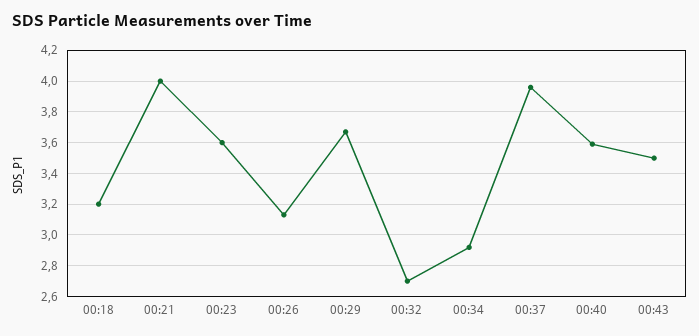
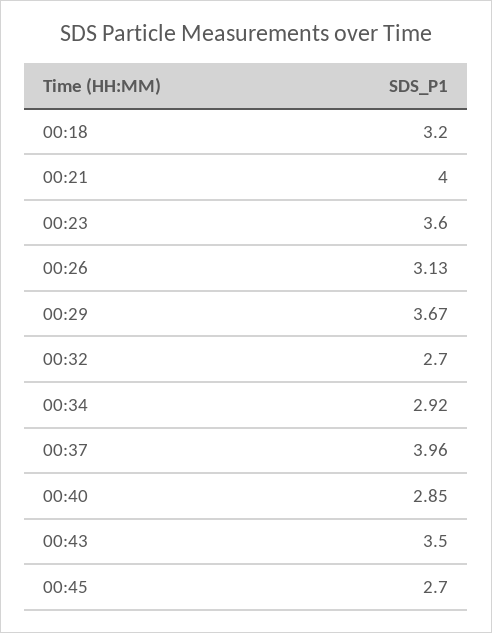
00:40: 3.6 -> 2.85
00:45: none -> 2.7

